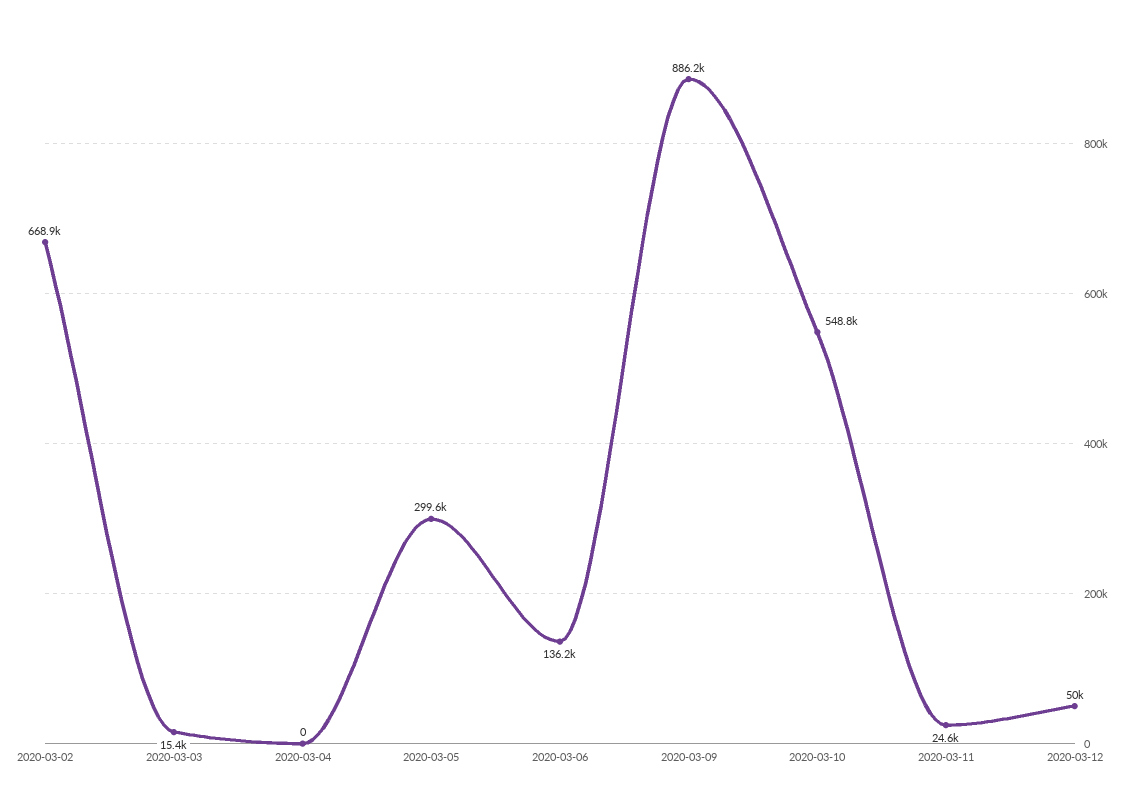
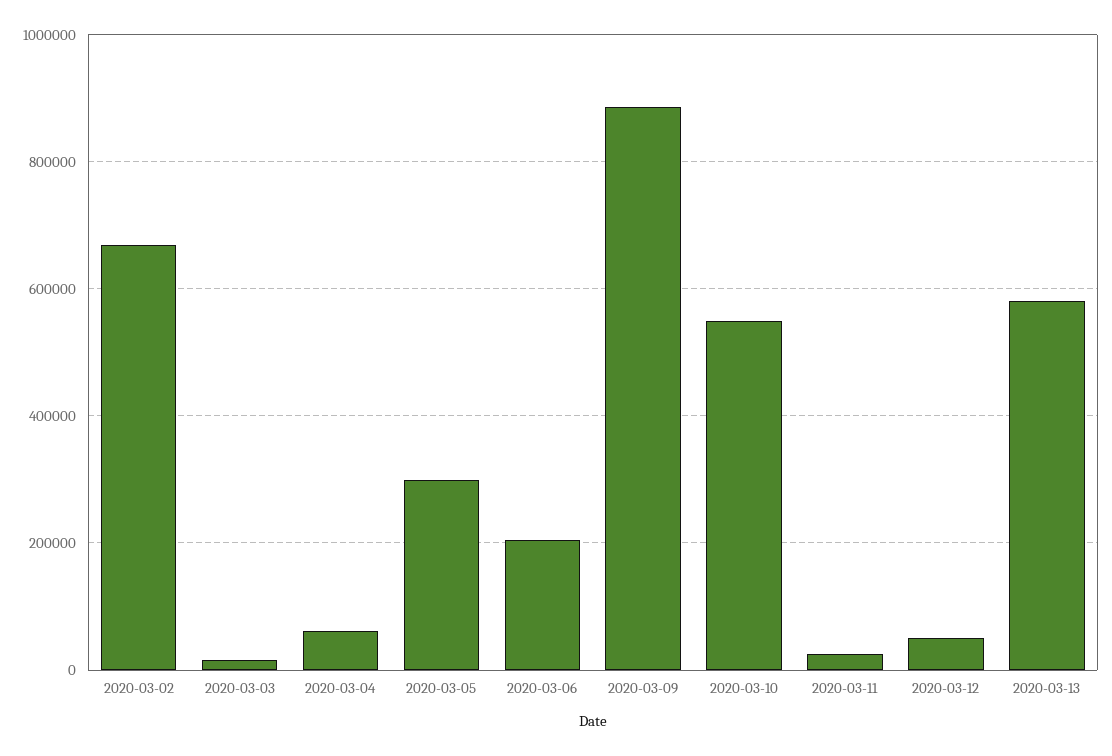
2020-03-04: 0 -> 60000
2020-03-06: 136200 -> 200000
2020-03-13: none -> 580000

